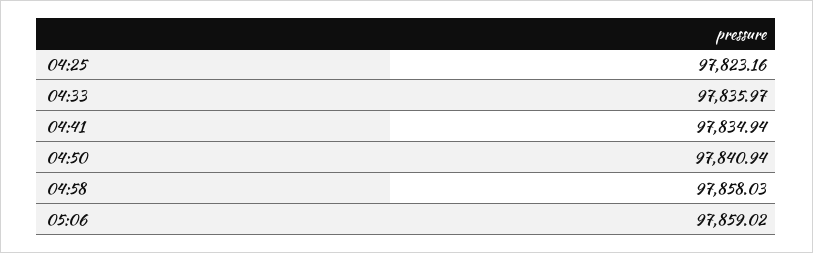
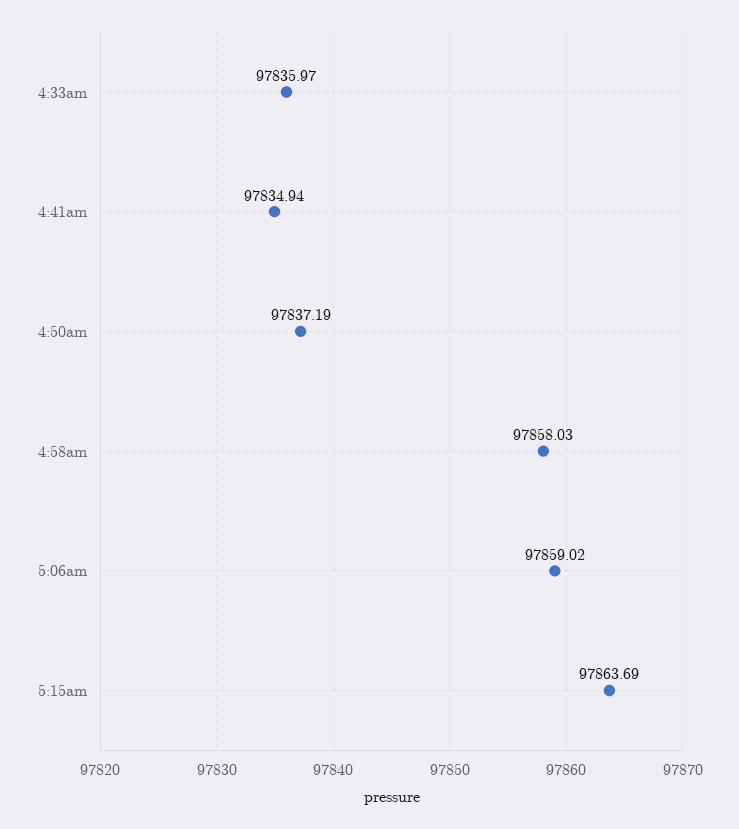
04:25: 97823.16 -> none
04:50: 97840.94 -> 97837.19
5:15am: none -> 97863.69

